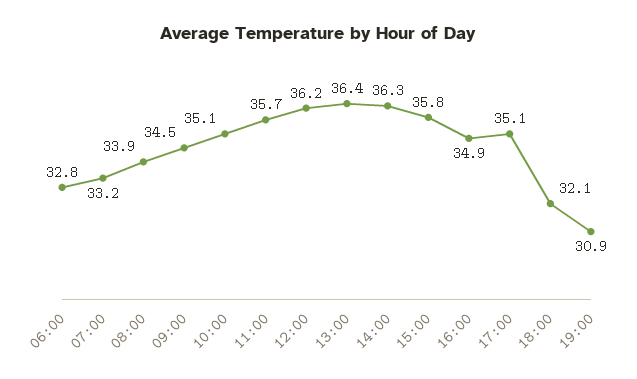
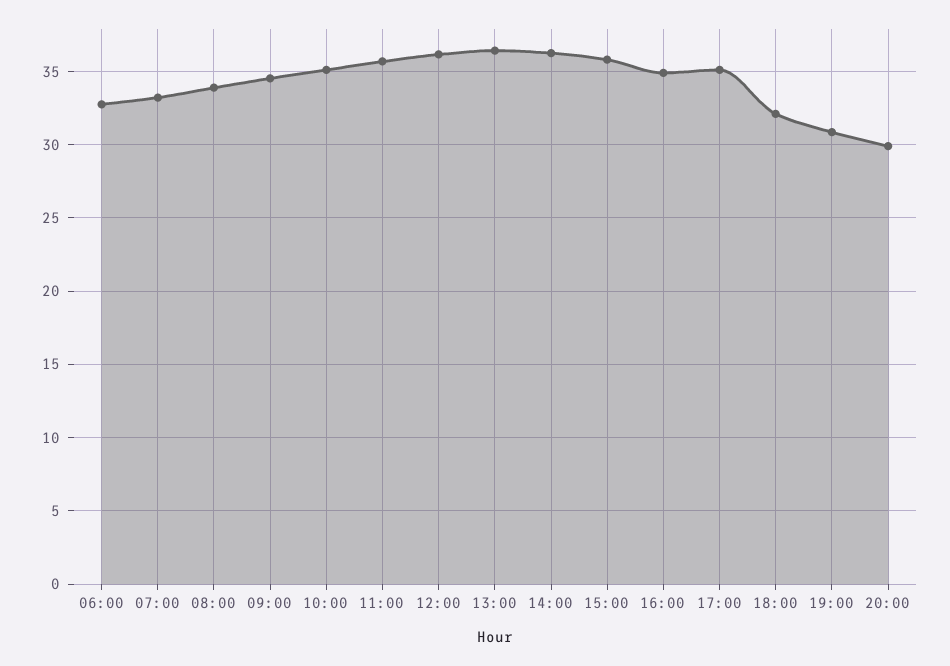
20:00: none -> 30

